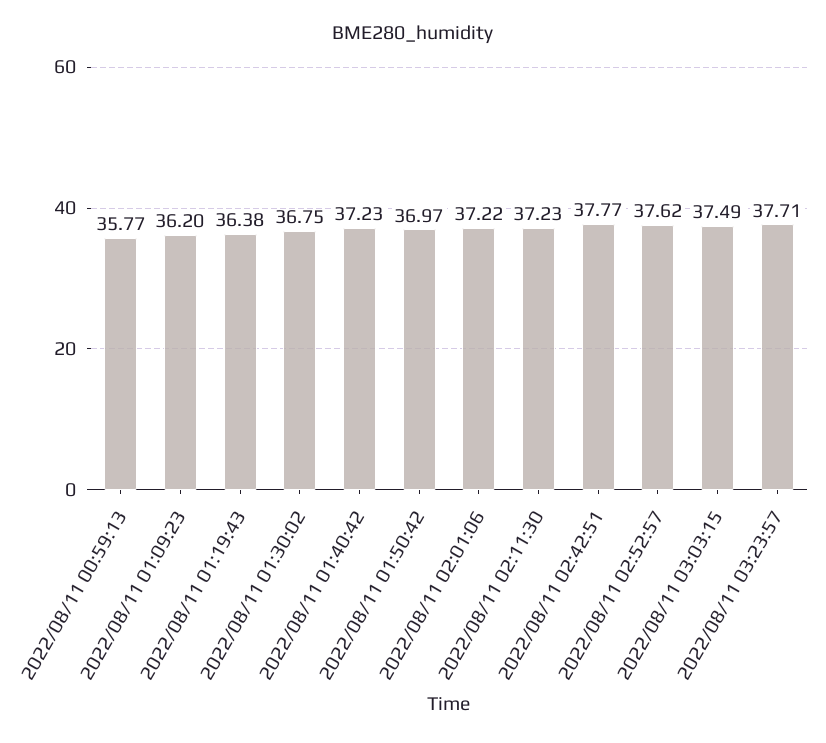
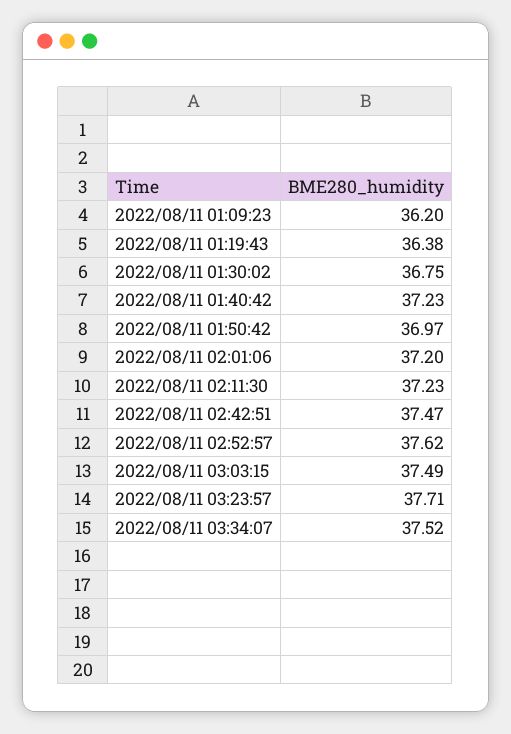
2022/08/11 00:59:13: 35.77 -> none
2022/08/11 02:01:06: 37.22 -> 37.2
2022/08/11 02:42:51: 37.77 -> 37.47
2022/08/11 03:34:07: none -> 37.52

